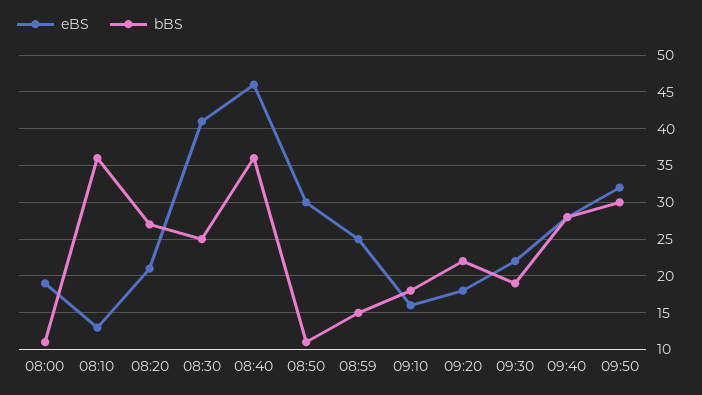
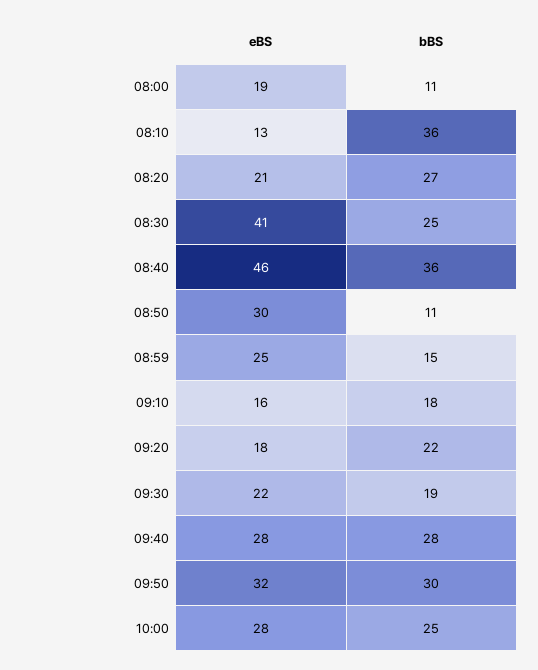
eBS, 10:00: none -> 28
bBS, 10:00: none -> 25

